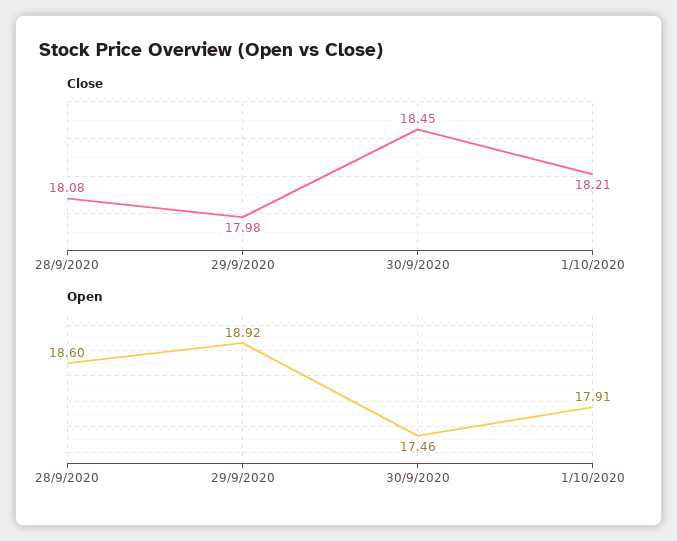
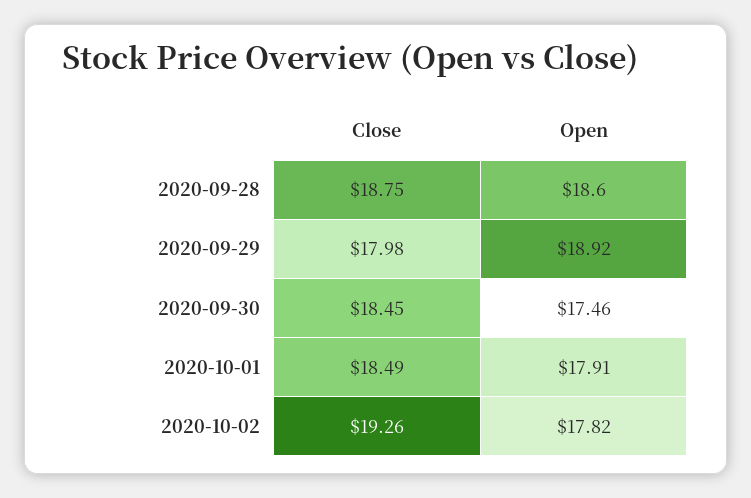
Close, 28/9/2020: 18.08 -> 18.75
Close, 1/10/2020: 18.21 -> 18.49
Close, 2020-10-02: none -> 19.26
Open, 2020-10-02: none -> 17.82

